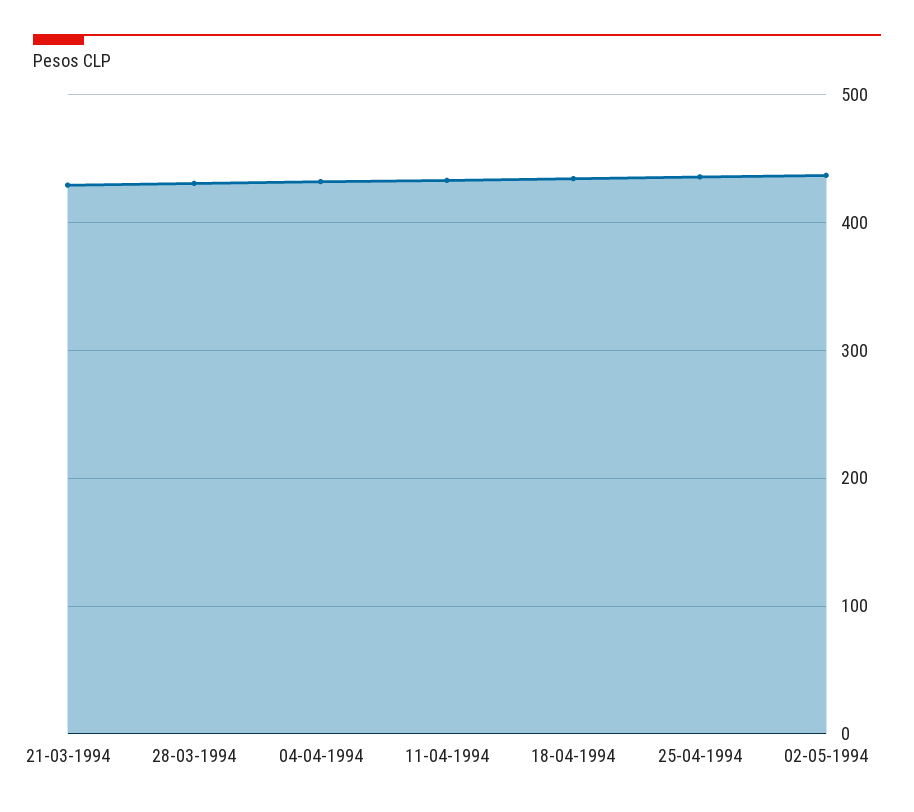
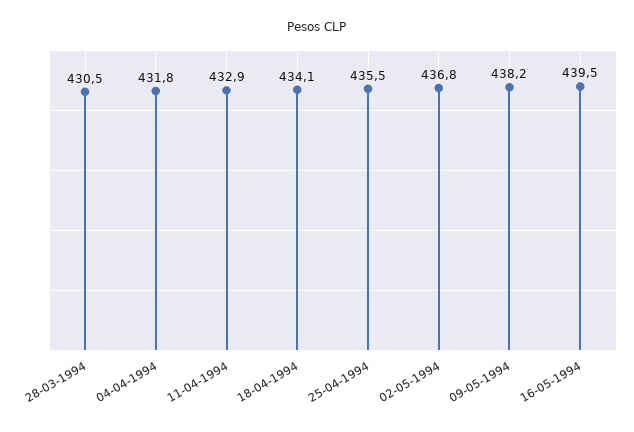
21-03-1994: 430 -> none
09-05-1994: none -> 438.2
16-05-1994: none -> 439.5

